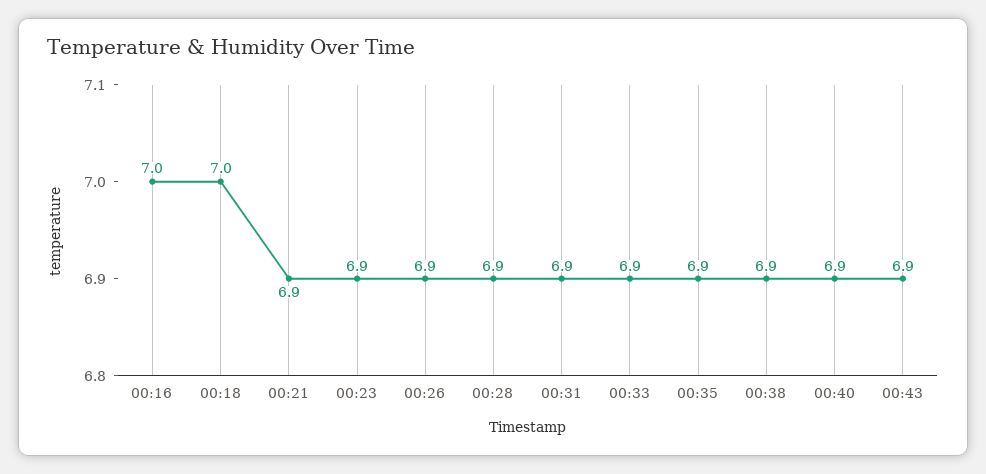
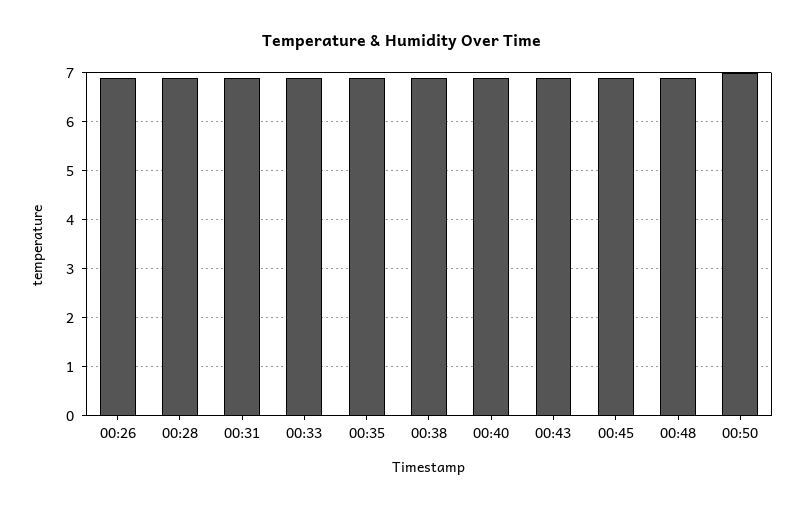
00:16: 7 -> none
00:18: 7 -> none
00:21: 6.9 -> none
00:23: 6.9 -> none
00:45: none -> 7
00:48: none -> 7
00:50: none -> 7

